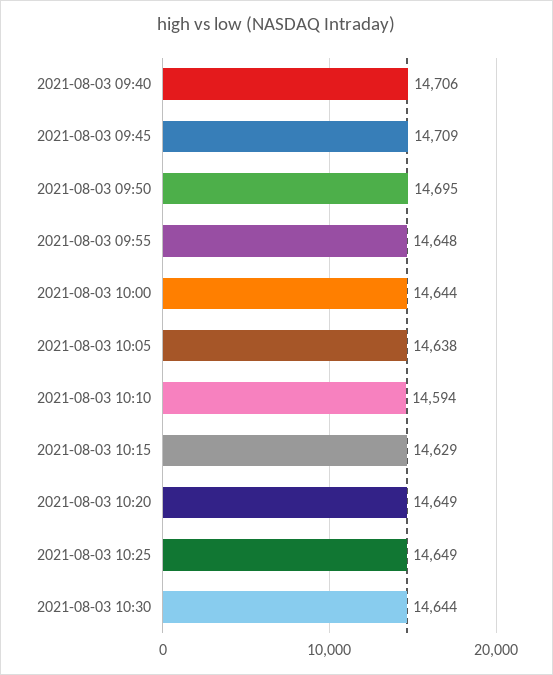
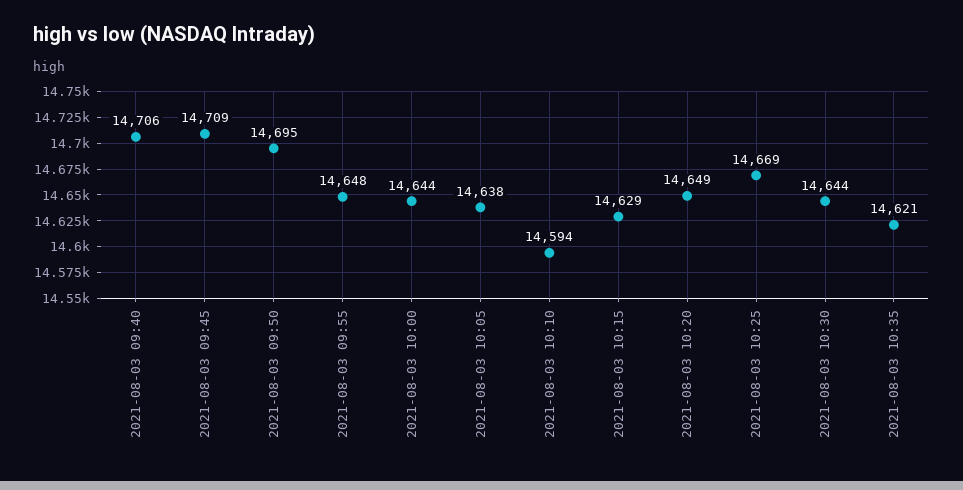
2021-08-03 10:25: 14649 -> 14669
2021-08-03 10:35: none -> 14621

